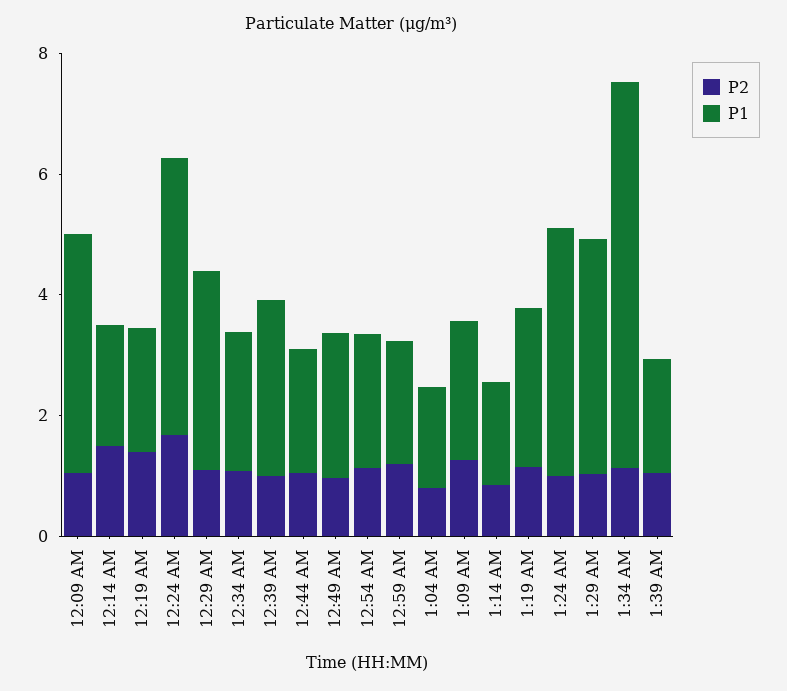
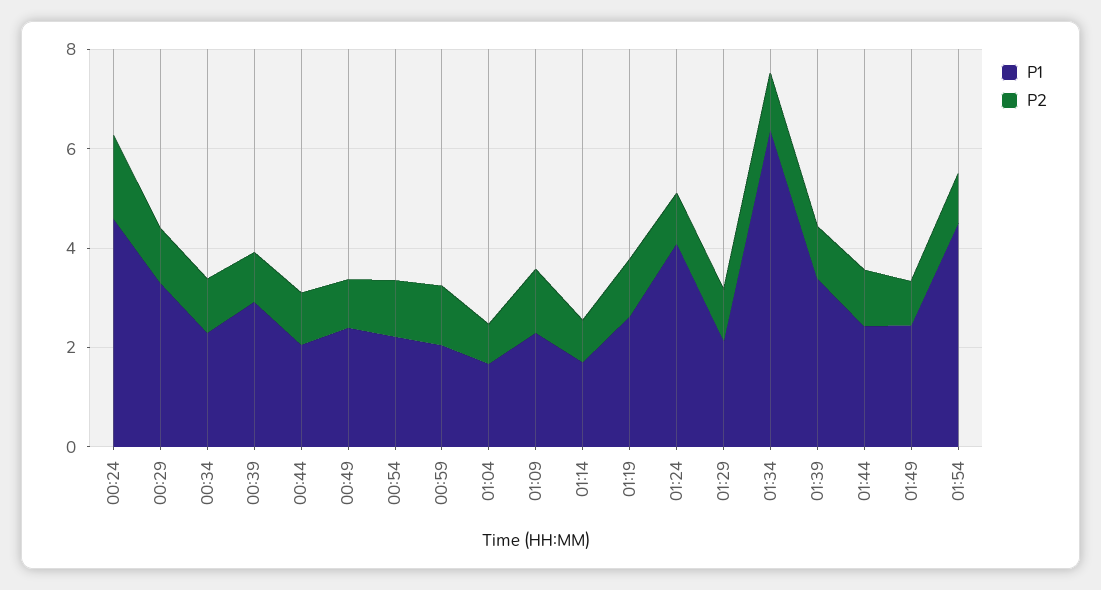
P2, 12:09 AM: 1 -> none
P1, 12:09 AM: 4 -> none
P2, 12:14 AM: 1.5 -> none
P1, 12:14 AM: 2 -> none
P2, 12:19 AM: 1.5 -> none
P1, 12:19 AM: 2 -> none
P1, 1:29 AM: 4 -> 2
P1, 1:39 AM: 2 -> 3.5
P1, 01:44: none -> 2.5
P2, 01:44: none -> 1
P1, 01:49: none -> 2.5
P2, 01:49: none -> 1
P1, 01:54: none -> 4.5
P2, 01:54: none -> 1

